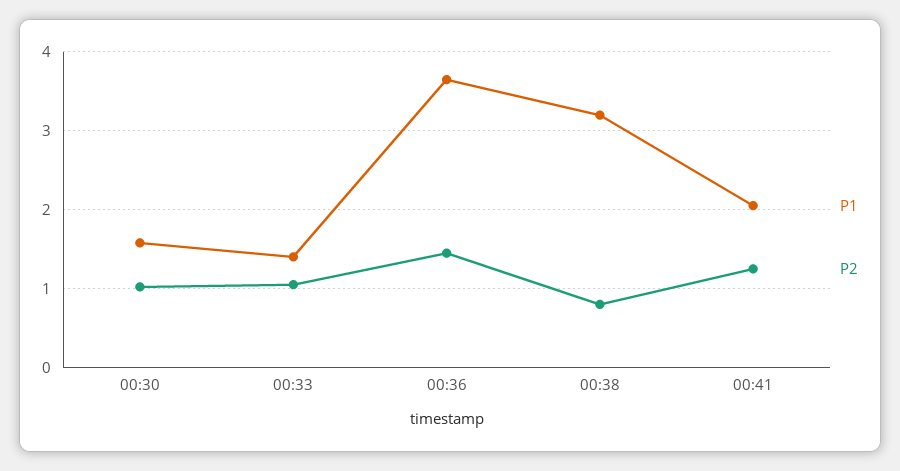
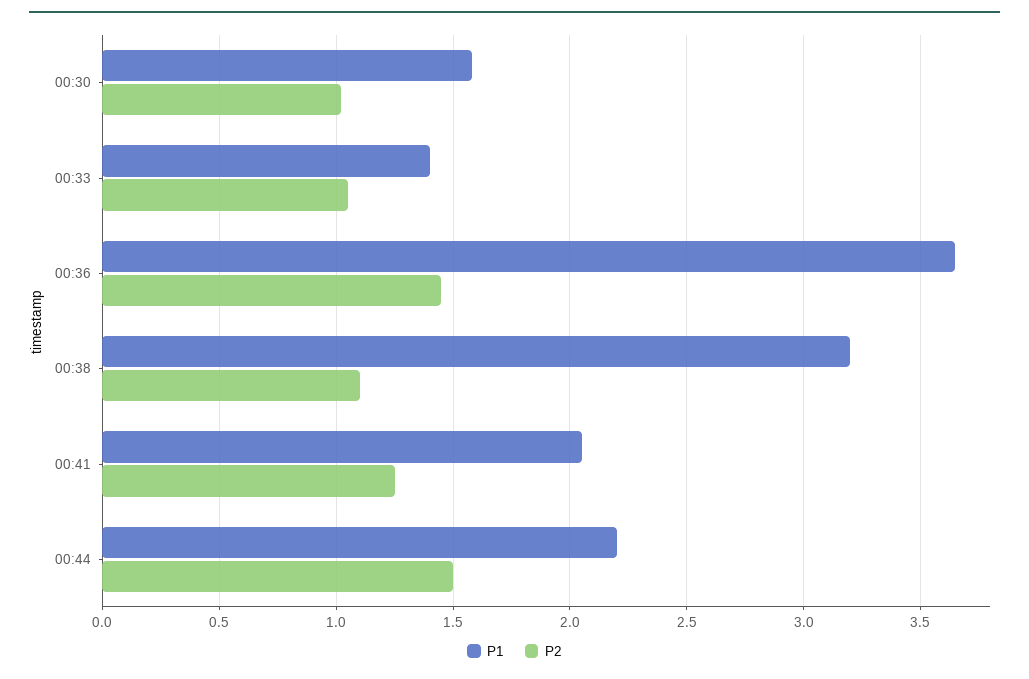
P2, 00:38: 0.8 -> 1.1
P1, 00:44: none -> 2.2
P2, 00:44: none -> 1.5

